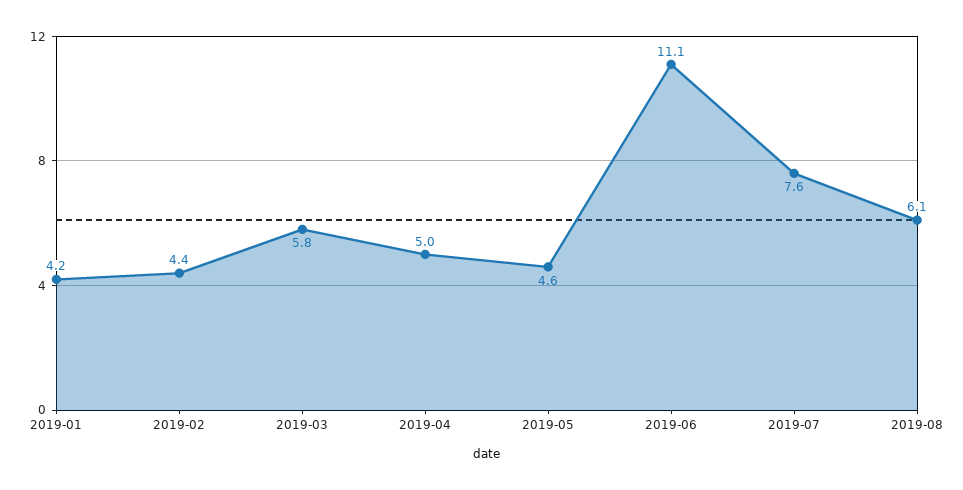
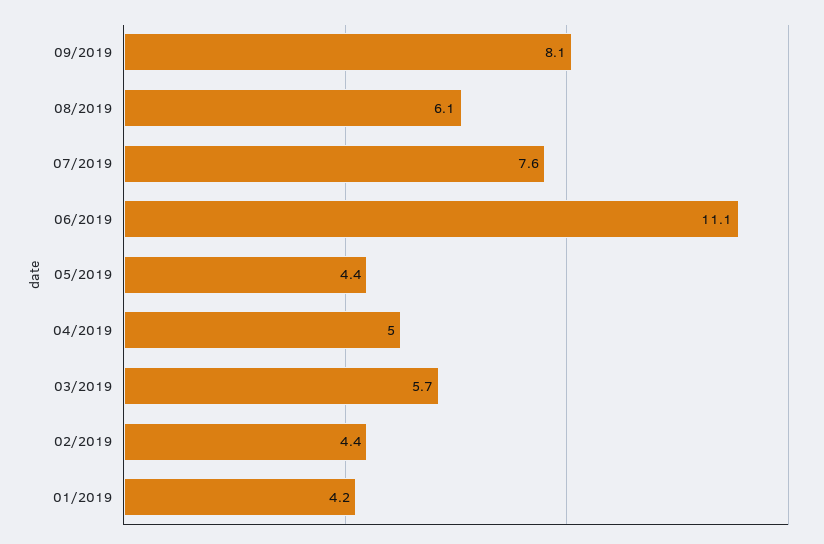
2019-03: 5.8 -> 5.7
2019-05: 4.6 -> 4.4
09/2019: none -> 8.1

